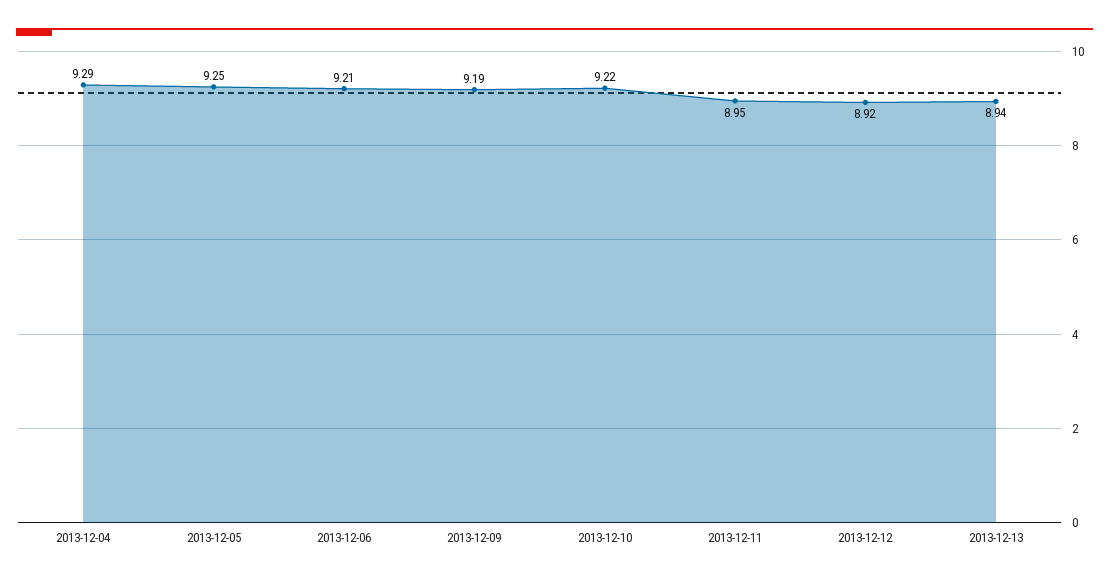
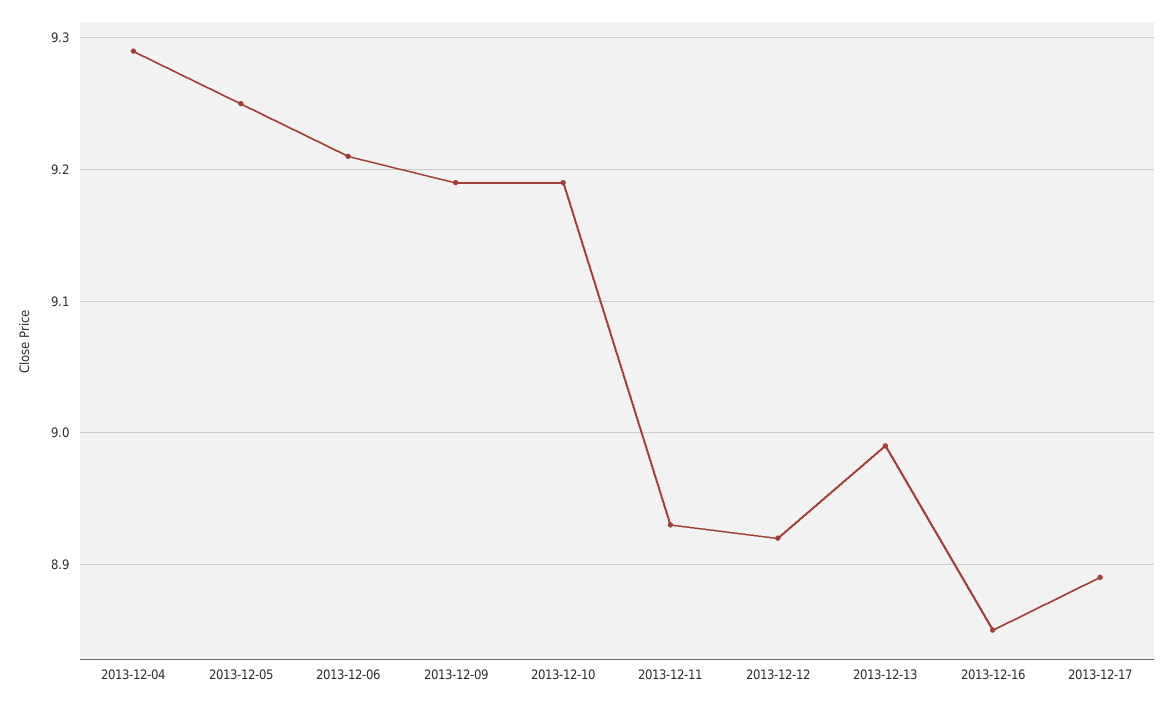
2013-12-10: 9.22 -> 9.19
2013-12-11: 8.95 -> 8.93
2013-12-13: 8.94 -> 8.99
2013-12-16: none -> 8.85
2013-12-17: none -> 8.89

